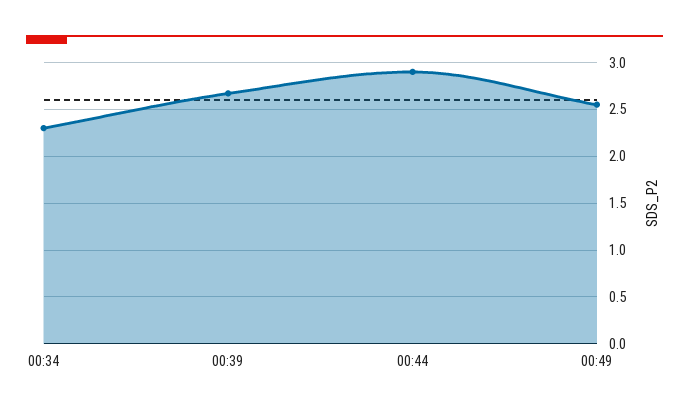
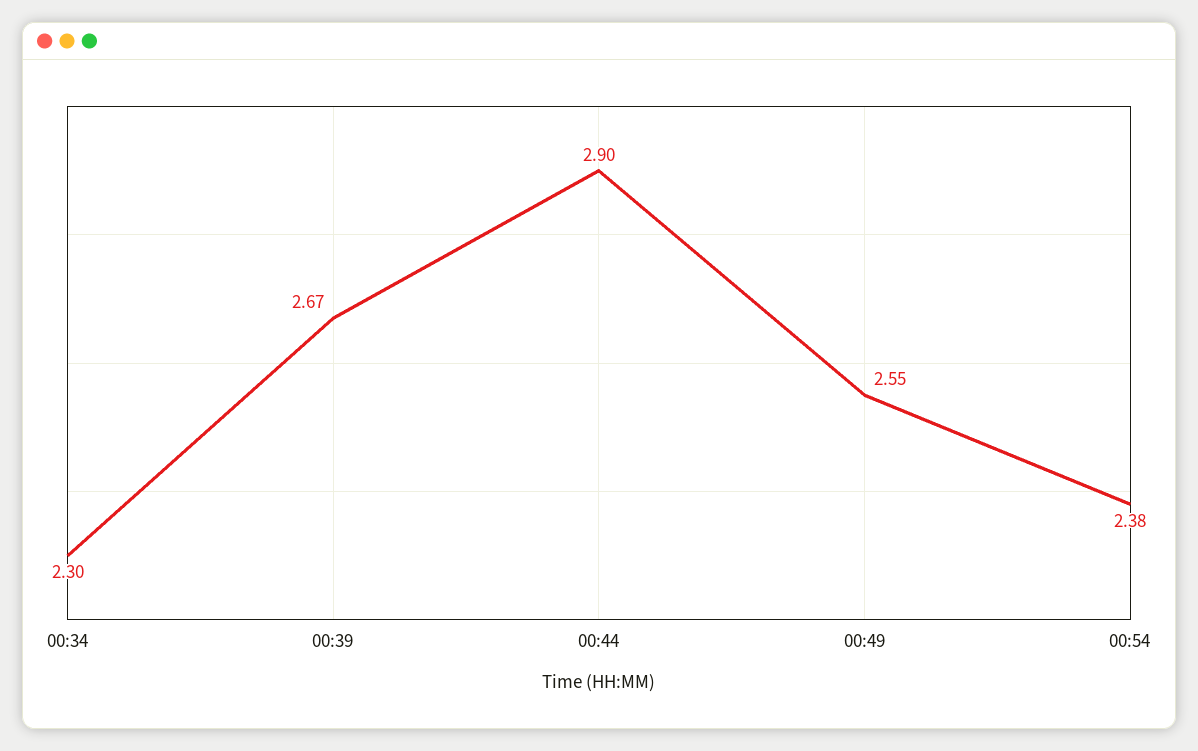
00:54: none -> 2.38

